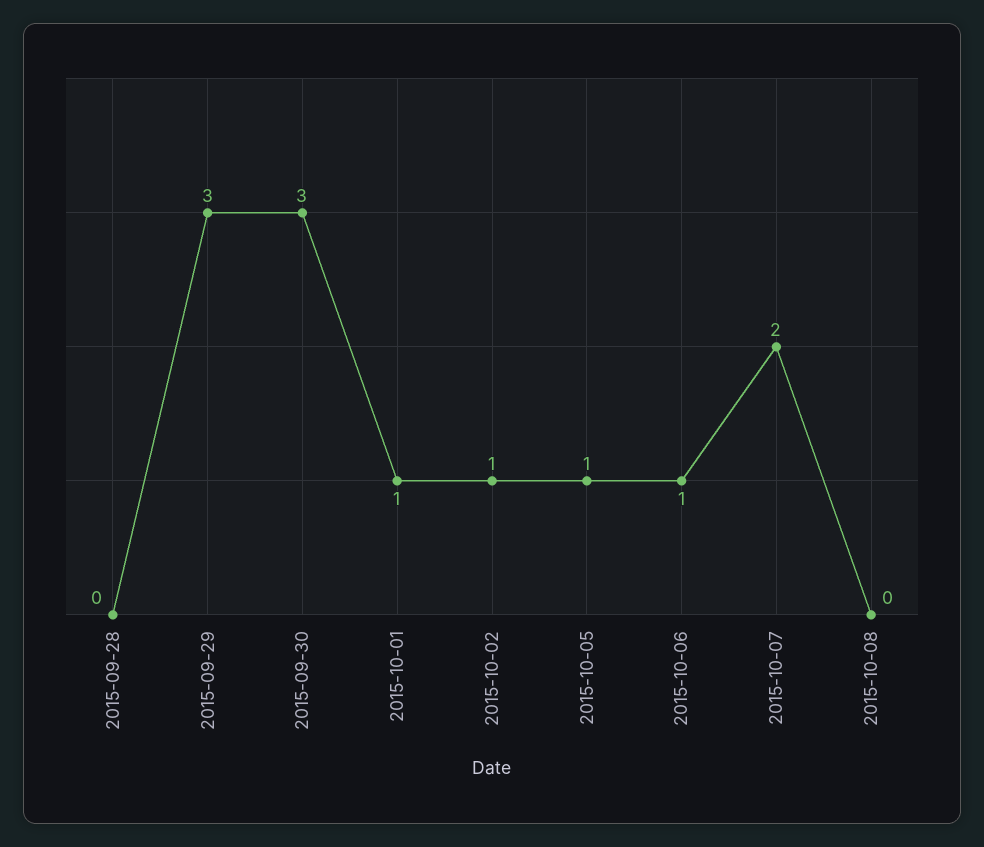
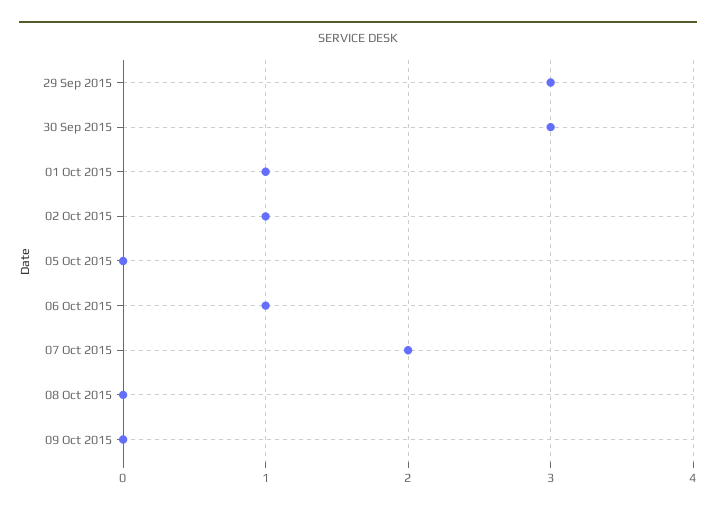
2015-09-28: 0 -> none
2015-10-05: 1 -> 0
09 Oct 2015: none -> 0

